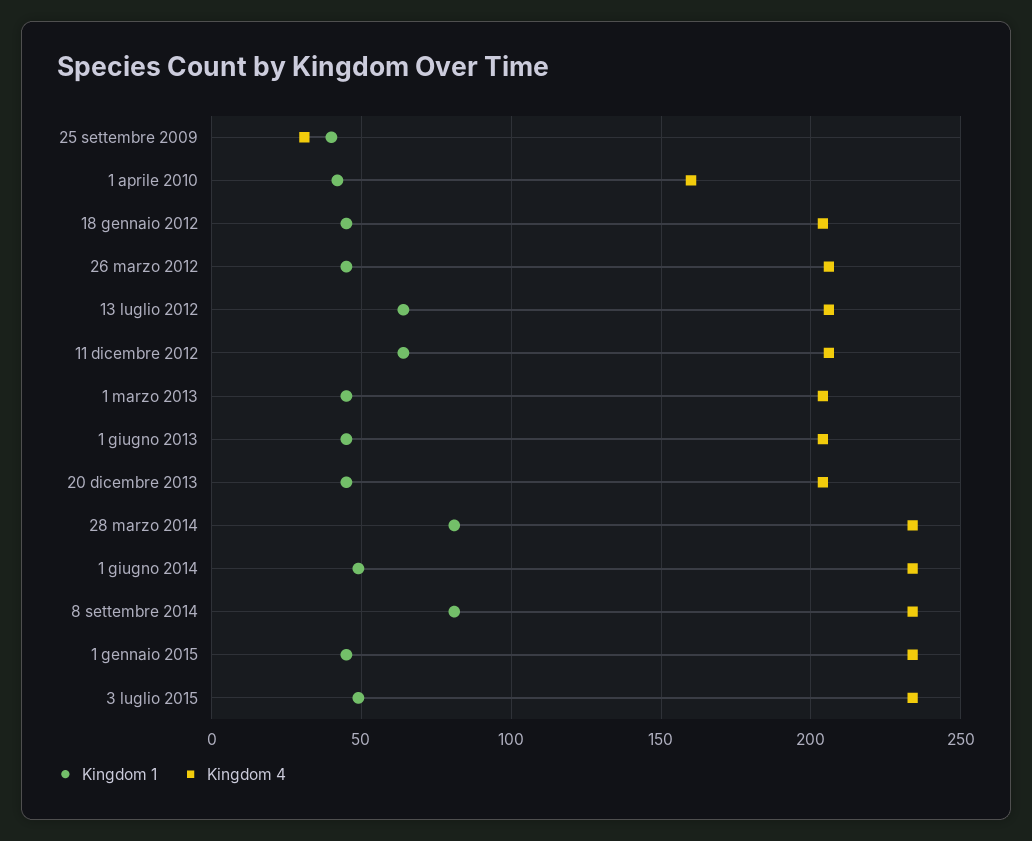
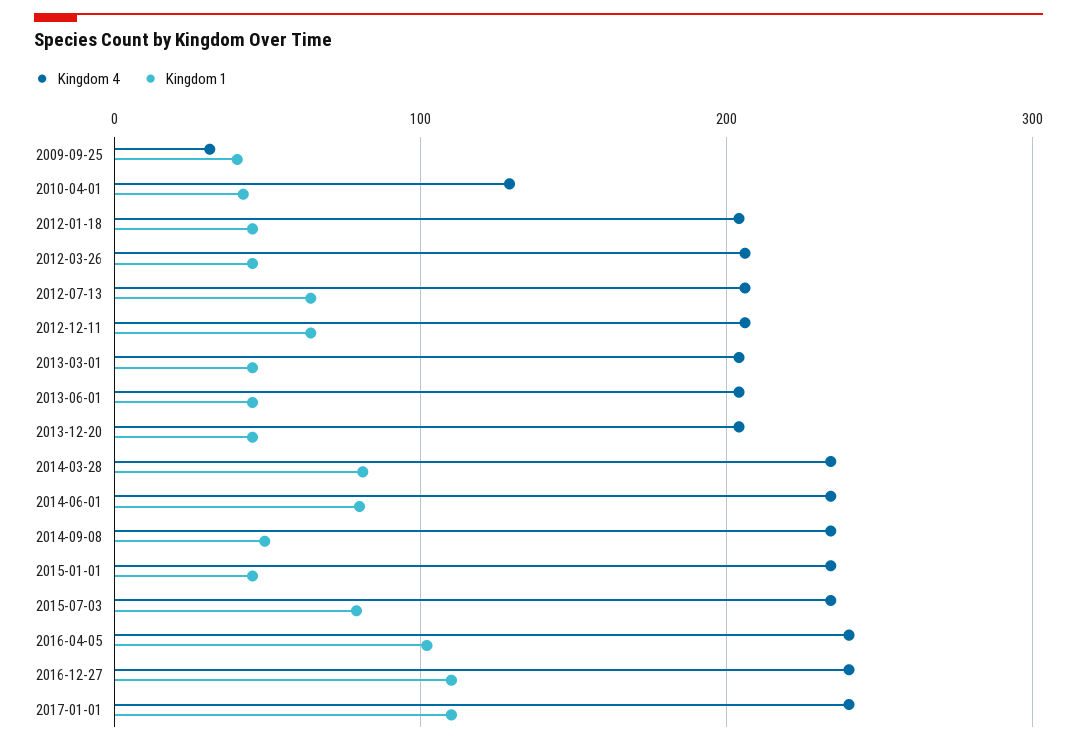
Kingdom 4, 1 aprile 2010: 160 -> 130
Kingdom 1, 1 giugno 2014: 50 -> 80
Kingdom 1, 8 settembre 2014: 80 -> 50
Kingdom 1, 3 luglio 2015: 50 -> 80
Kingdom 4, 2016-04-05: none -> 240
Kingdom 1, 2016-04-05: none -> 100
Kingdom 4, 2016-12-27: none -> 240
Kingdom 1, 2016-12-27: none -> 110
Kingdom 4, 2017-01-01: none -> 240
Kingdom 1, 2017-01-01: none -> 110

